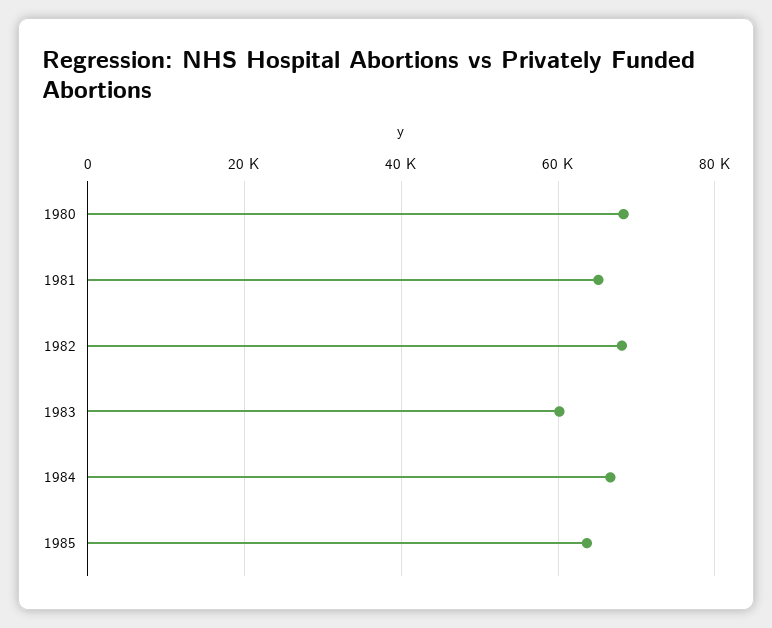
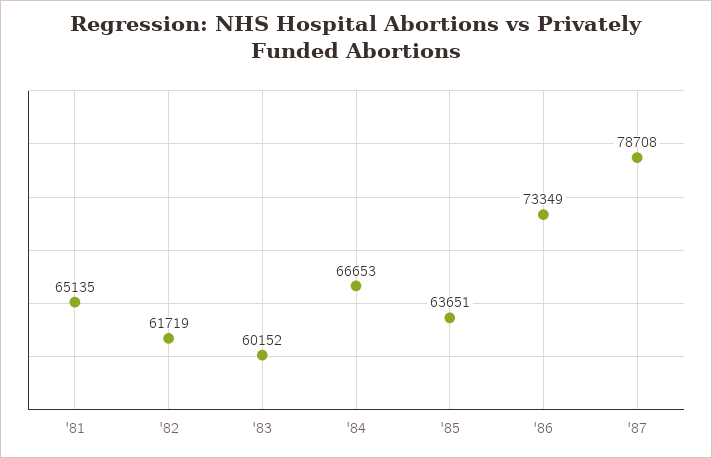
1980: 68000 -> none
1982: 68000 -> 61719
'86: none -> 73349
'87: none -> 78708

